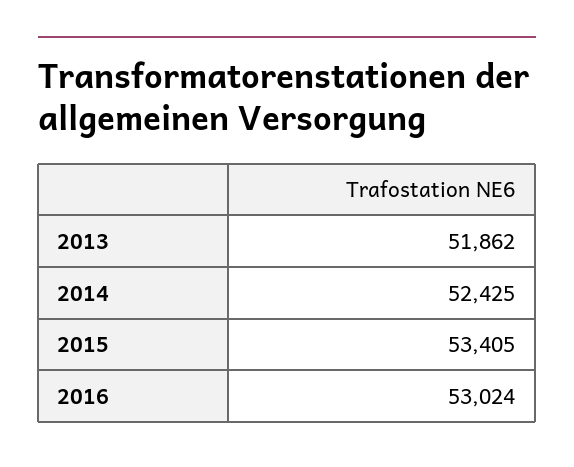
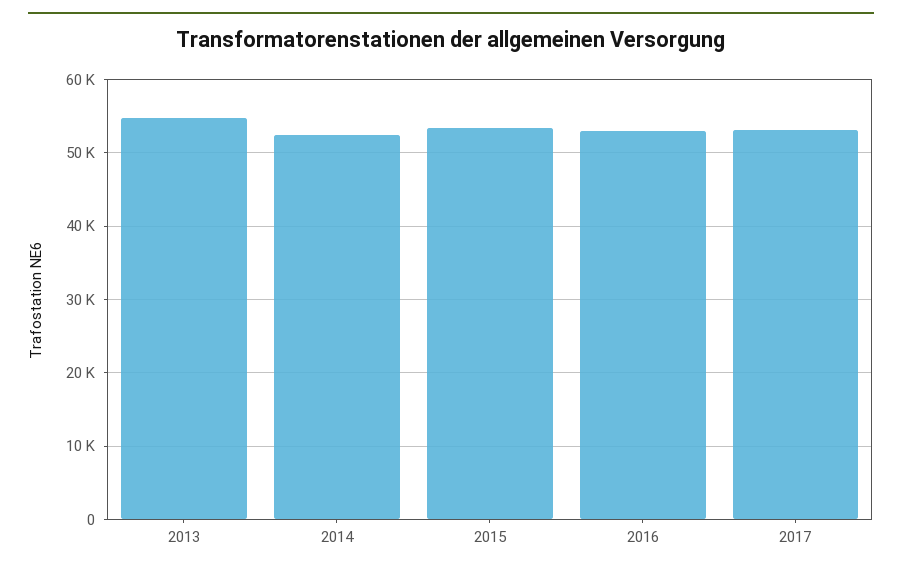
2013: 51862 -> 55000
2017: none -> 53000

